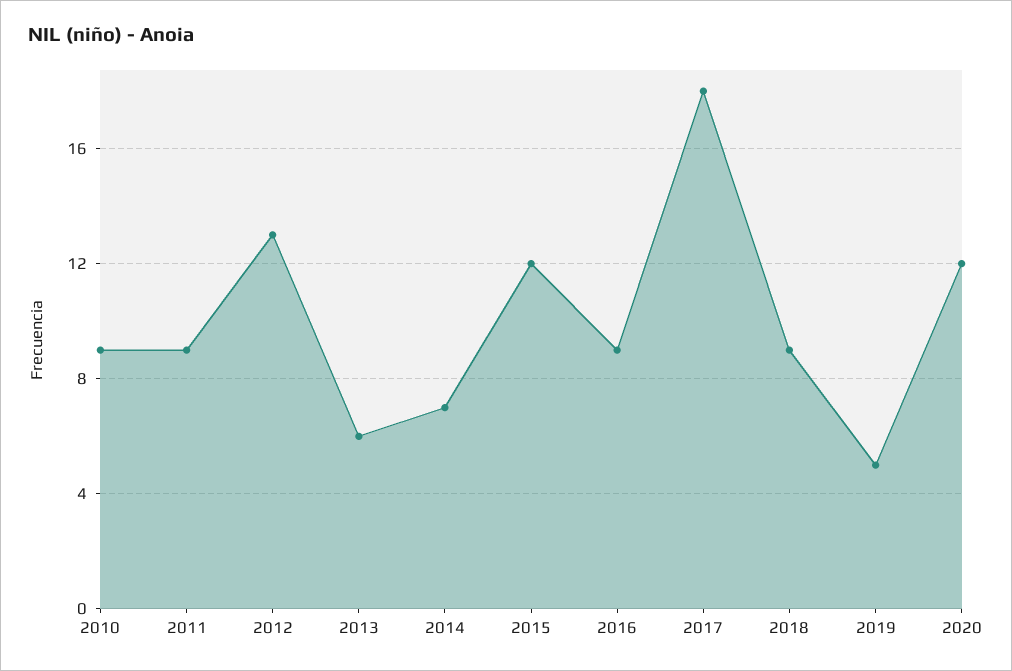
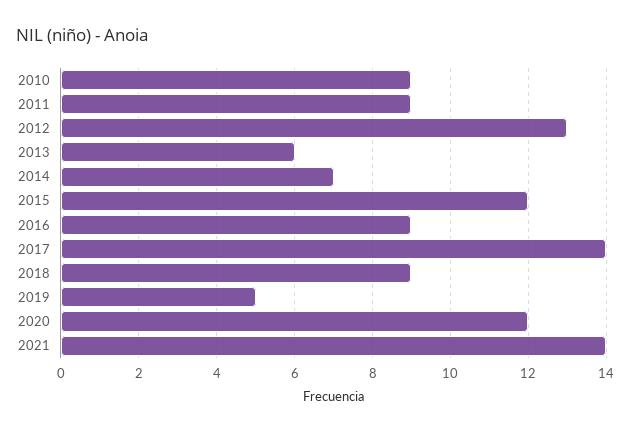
2017: 18 -> 14
2021: none -> 14

